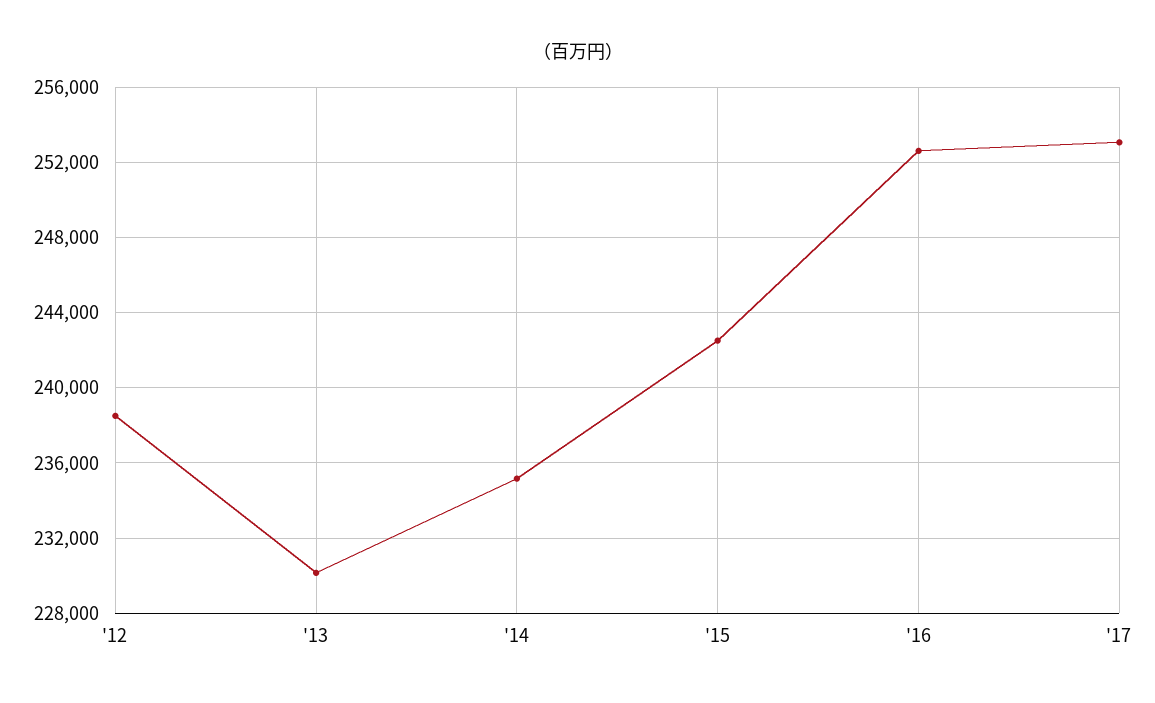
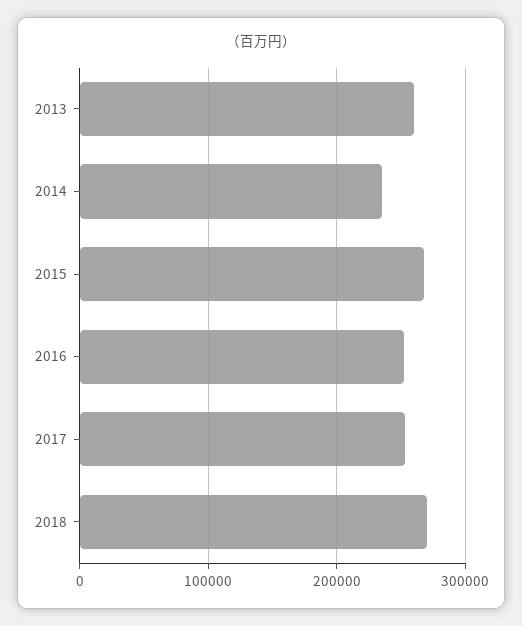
'12: 238500 -> none
'13: 230000 -> 260000
'15: 242500 -> 270000
2018: none -> 270000

